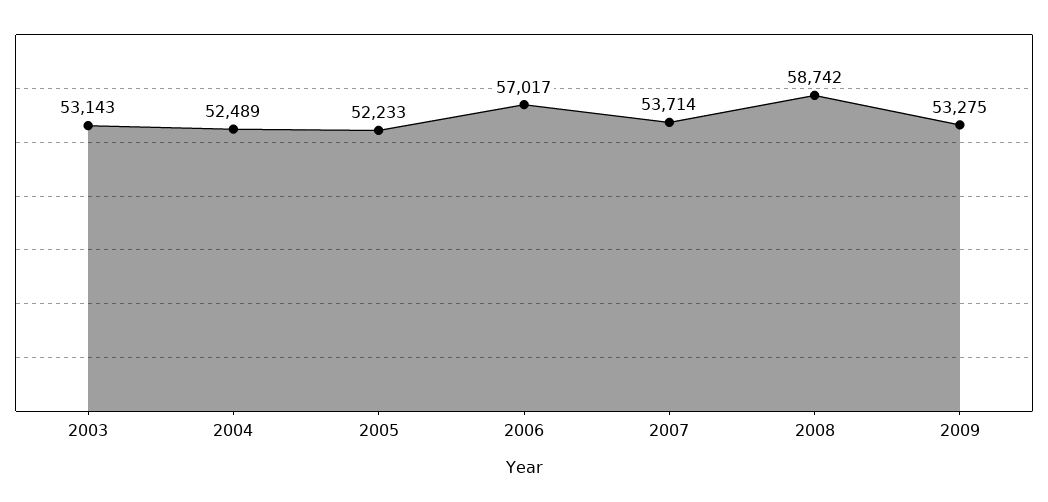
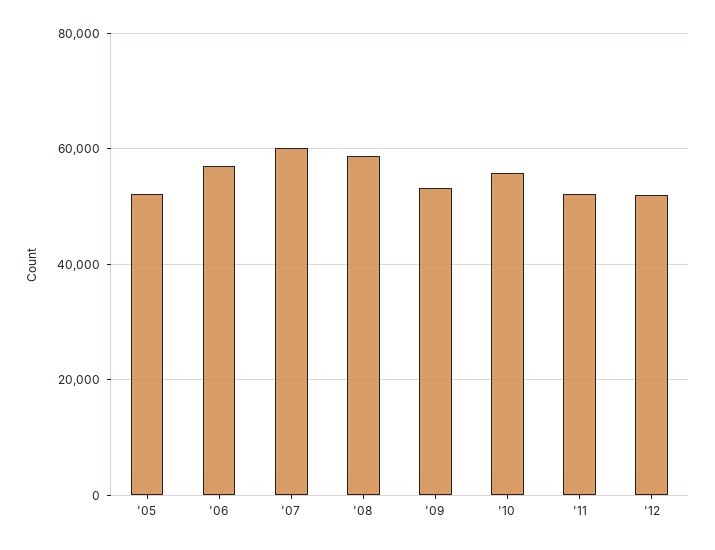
2003: 53143 -> none
2004: 52489 -> none
2007: 53714 -> 60000
'10: none -> 56000
'11: none -> 52000
'12: none -> 52000

